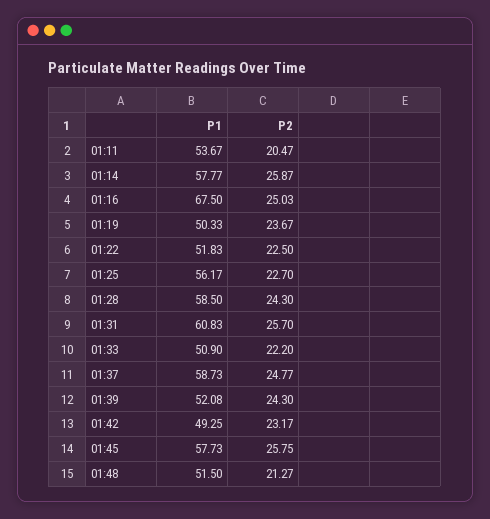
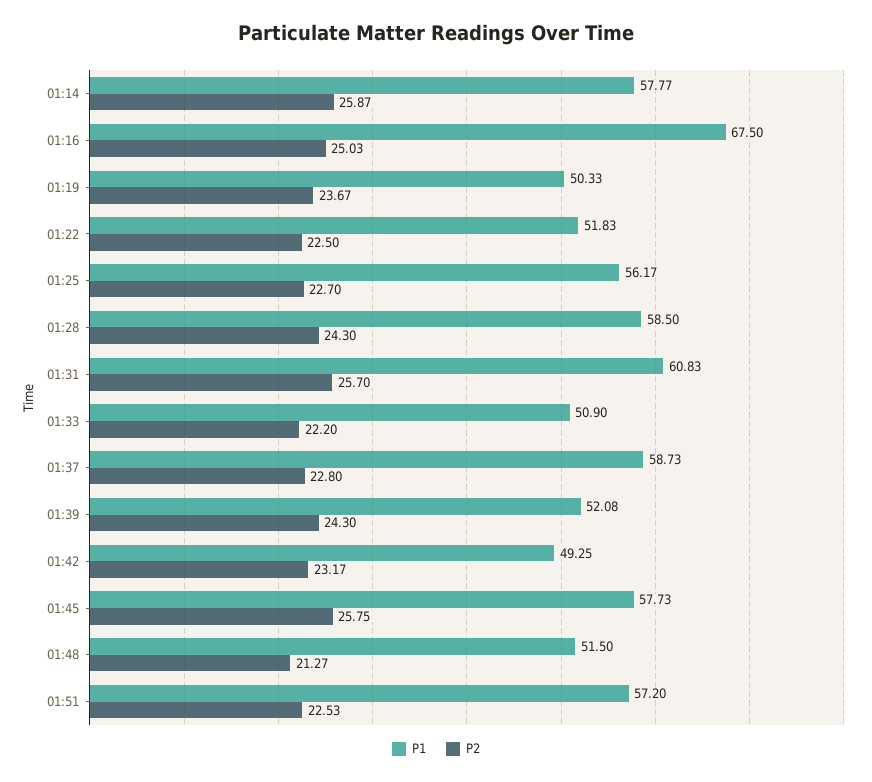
P1, 01:11: 53.67 -> none
P2, 01:11: 20.47 -> none
P2, 01:37: 24.77 -> 22.8
P1, 01:51: none -> 57.2
P2, 01:51: none -> 22.53

